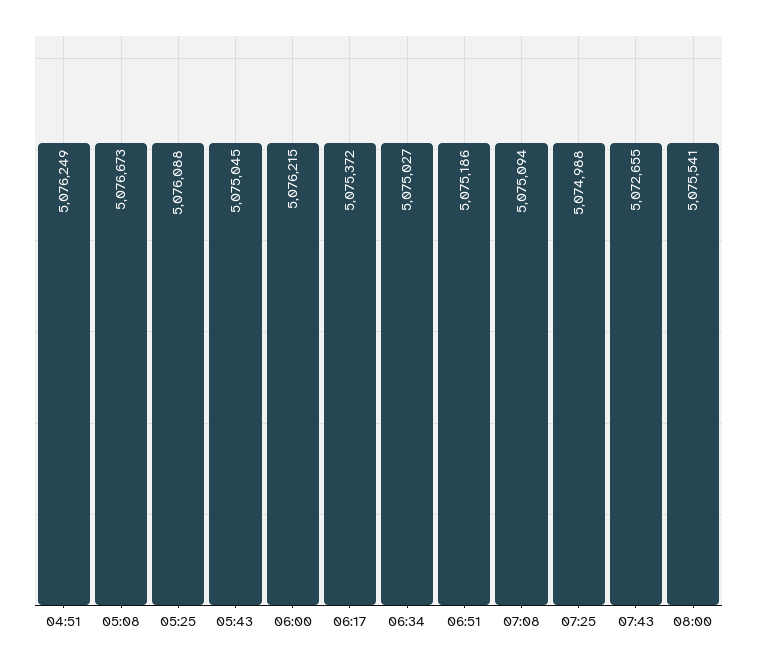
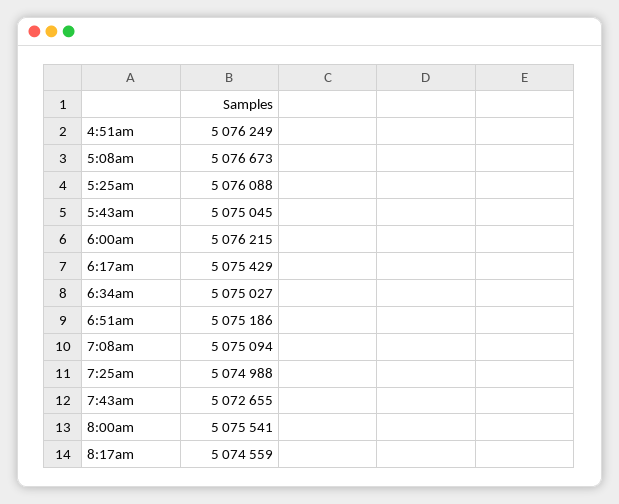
06:17: 5075372 -> 5075429
8:17am: none -> 5074559

